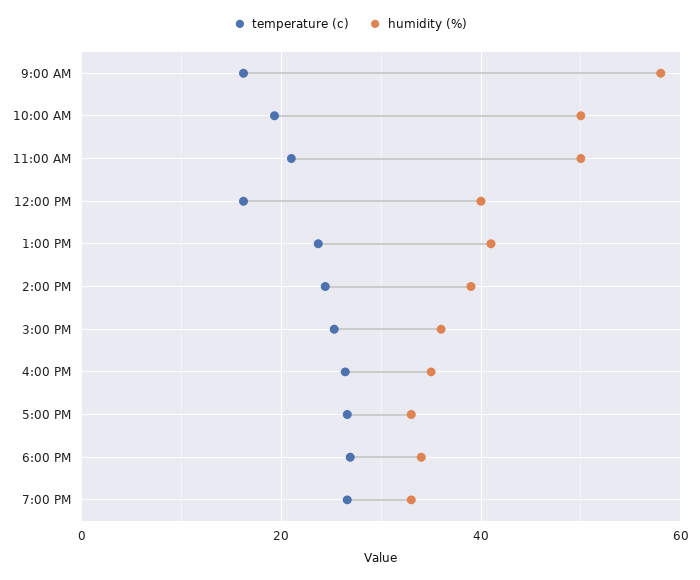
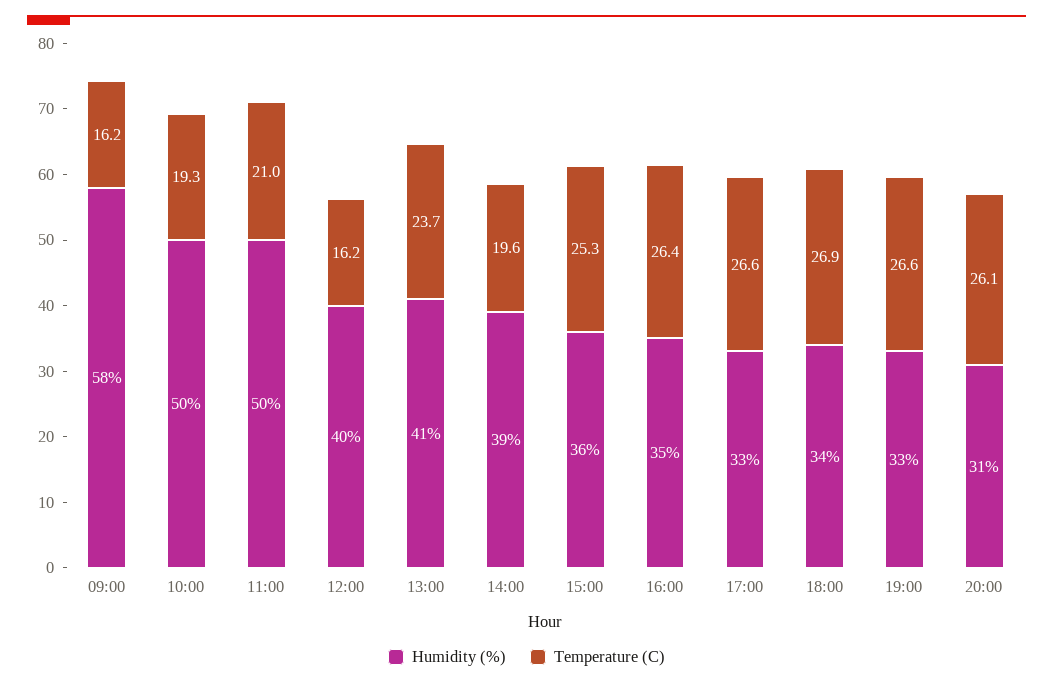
temperature (c), 2:00 PM: 24 -> 19.6
humidity (%), 20:00: none -> 31
temperature (c), 20:00: none -> 26.1

